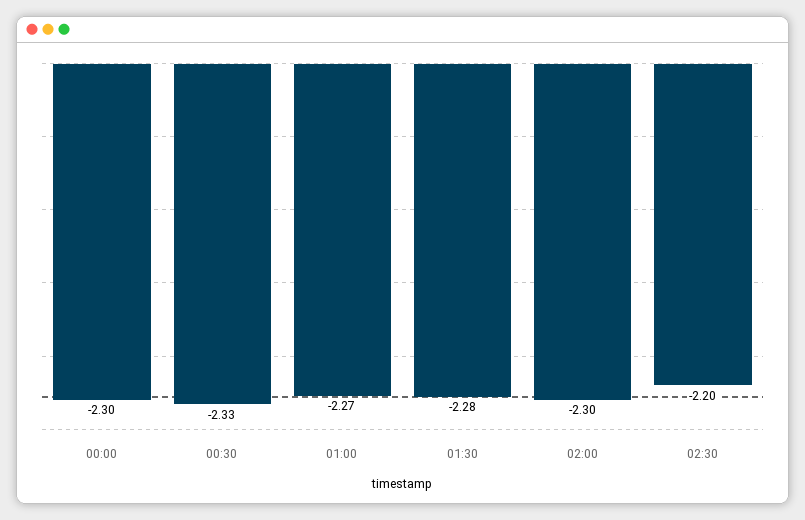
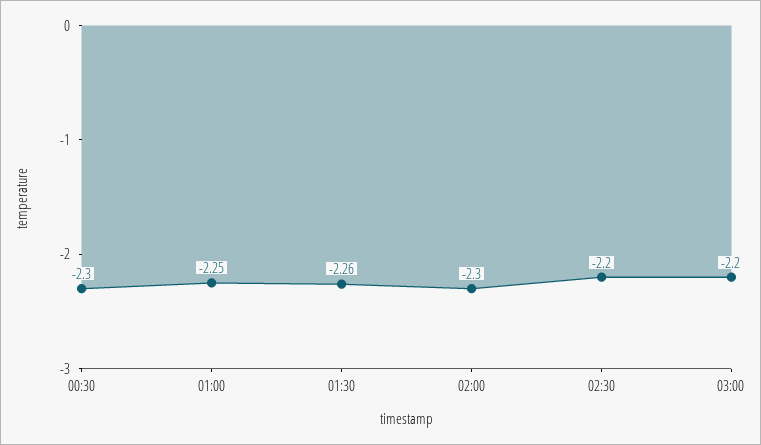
00:00: -2.3 -> none
00:30: -2.33 -> -2.3
01:00: -2.27 -> -2.25
01:30: -2.28 -> -2.26
03:00: none -> -2.2

